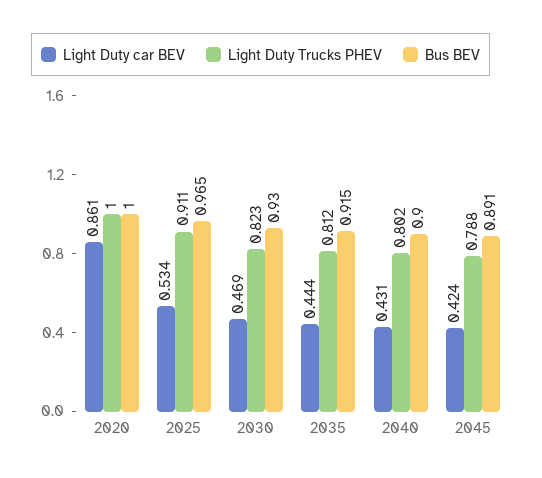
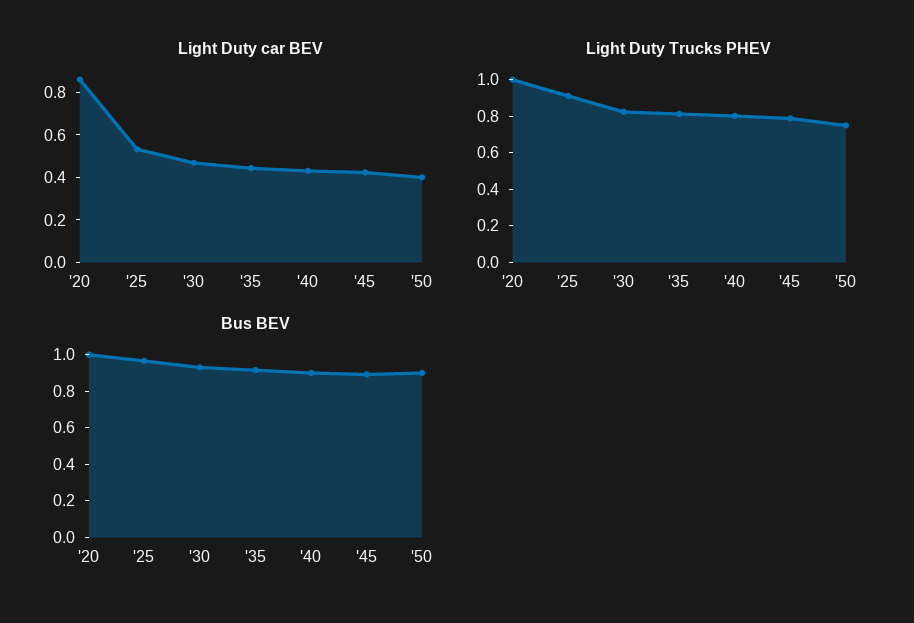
Light Duty car BEV, '50: none -> 0.4
Light Duty Trucks PHEV, '50: none -> 0.75
Bus BEV, '50: none -> 0.9

